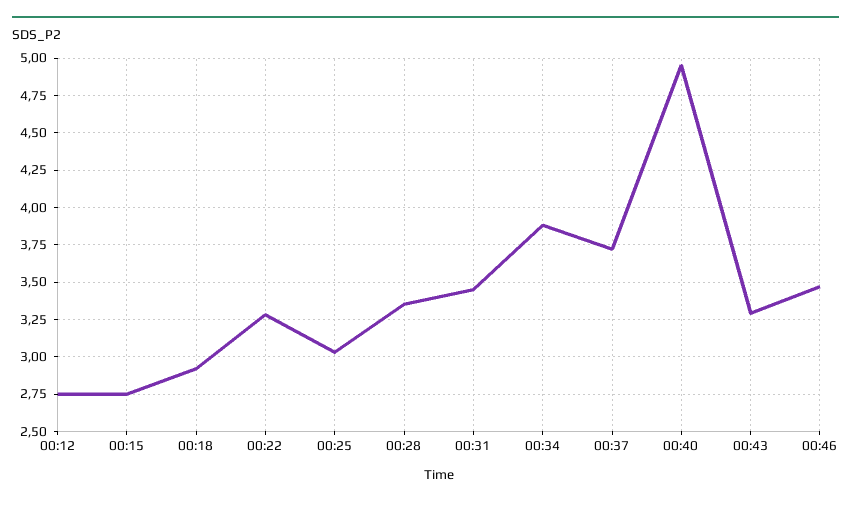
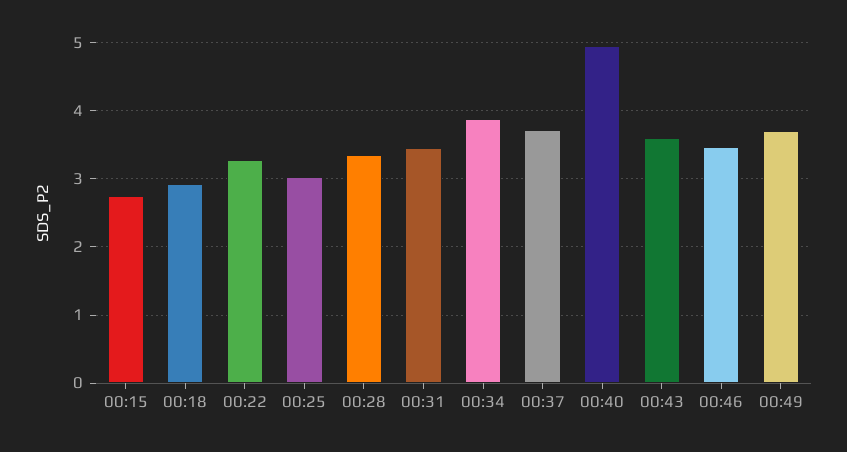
00:12: 2.75 -> none
00:43: 3.3 -> 3.6
00:49: none -> 3.7

